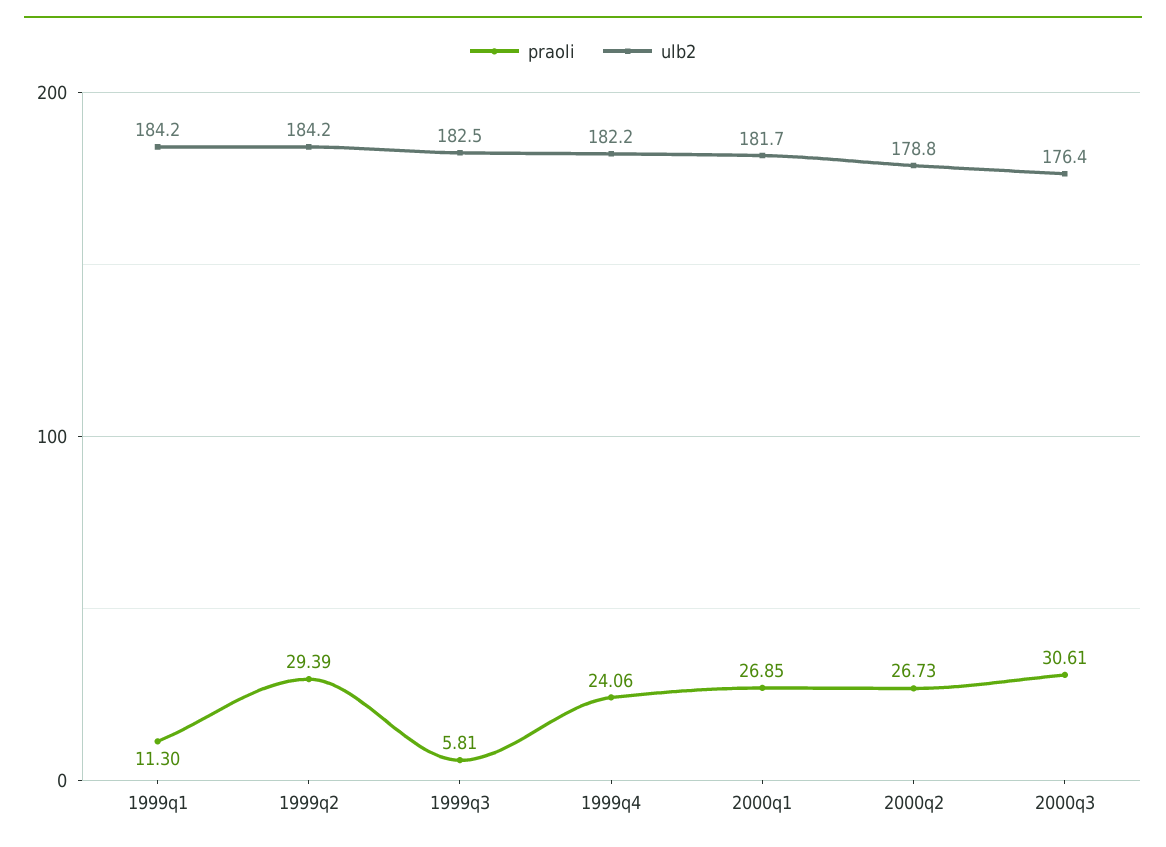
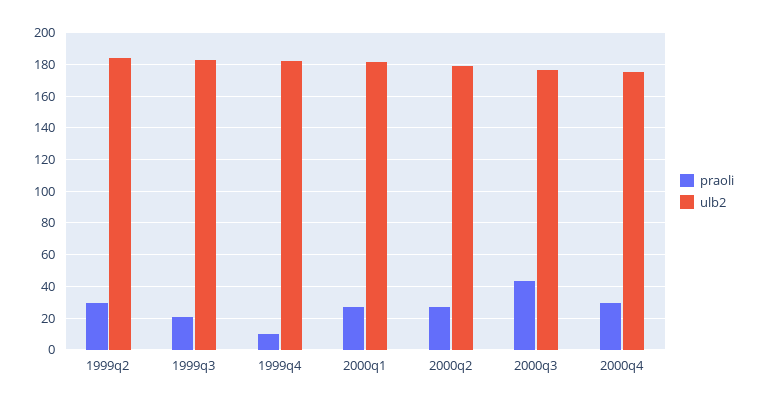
praoli, 1999q1: 11.3 -> none
ulb2, 1999q1: 184.2 -> none
praoli, 1999q3: 5.81 -> 20
praoli, 1999q4: 24.06 -> 10
praoli, 2000q3: 30.61 -> 45
praoli, 2000q4: none -> 30
ulb2, 2000q4: none -> 175

